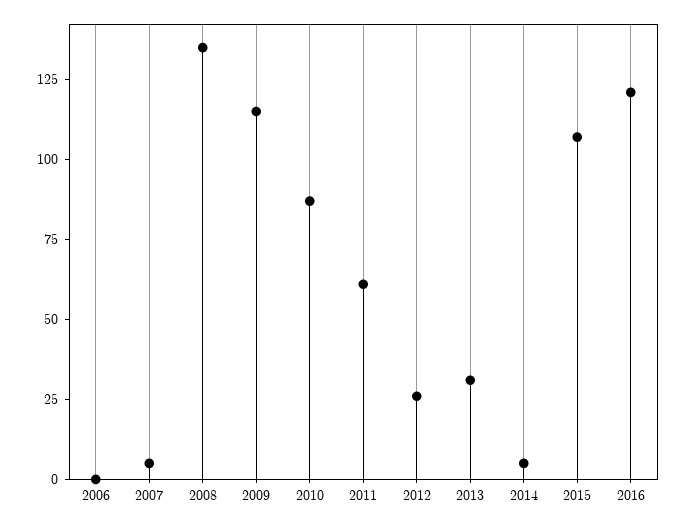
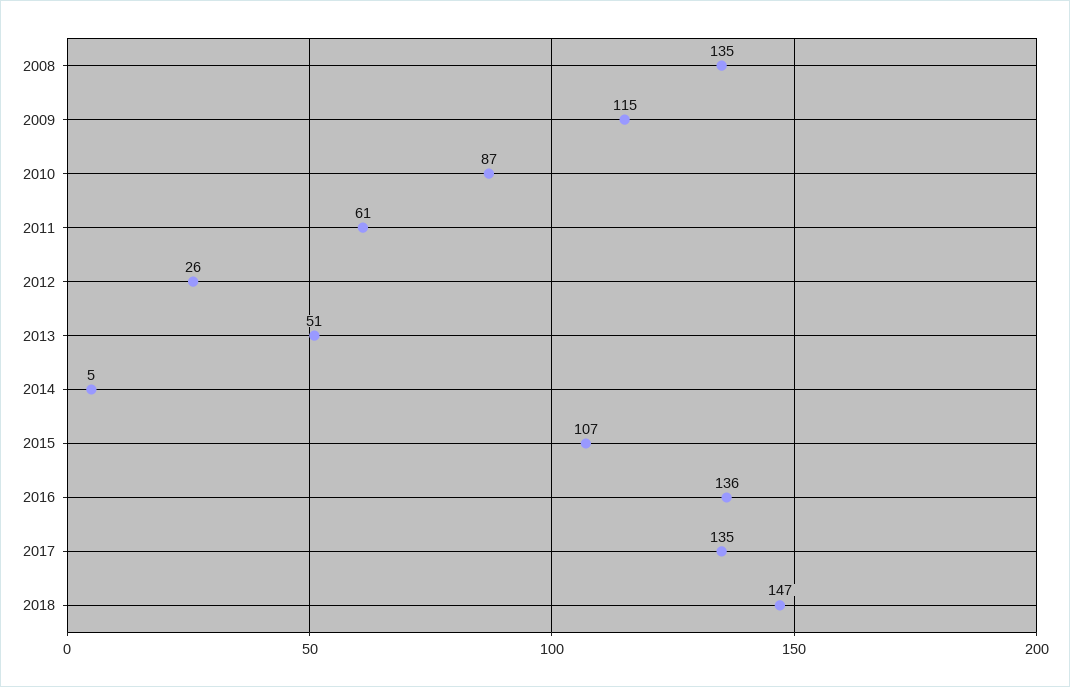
2006: 0 -> none
2007: 5 -> none
2013: 30 -> 51
2016: 120 -> 136
2017: none -> 135
2018: none -> 147

